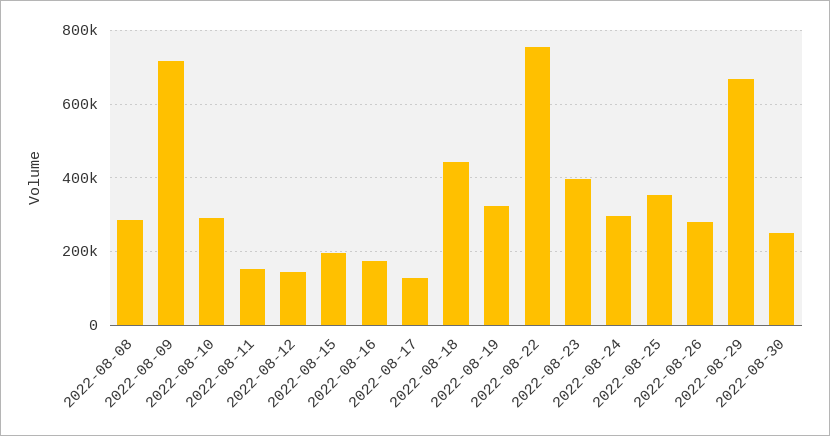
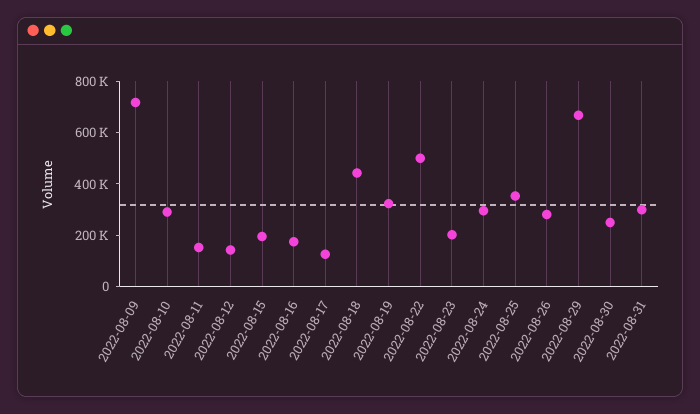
2022-08-08: 280000 -> none
2022-08-22: 760000 -> 500000
2022-08-23: 400000 -> 200000
2022-08-31: none -> 300000

